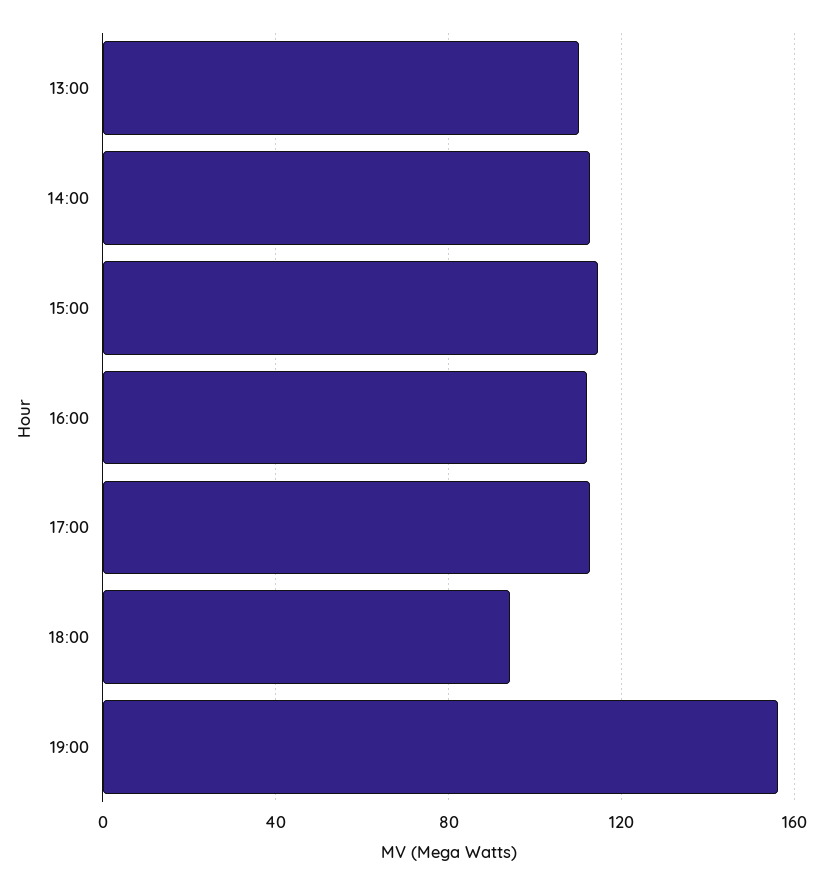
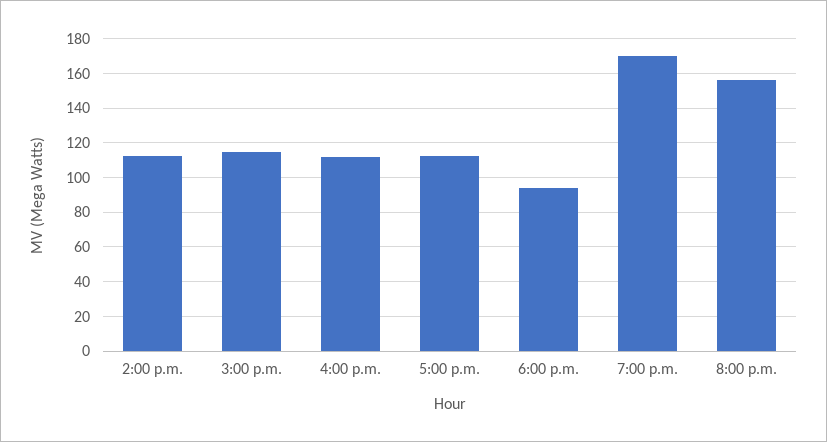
13:00: 110 -> none
19:00: 155 -> 170
8:00 p.m.: none -> 155

